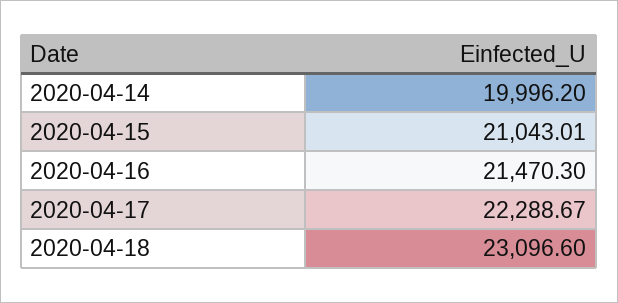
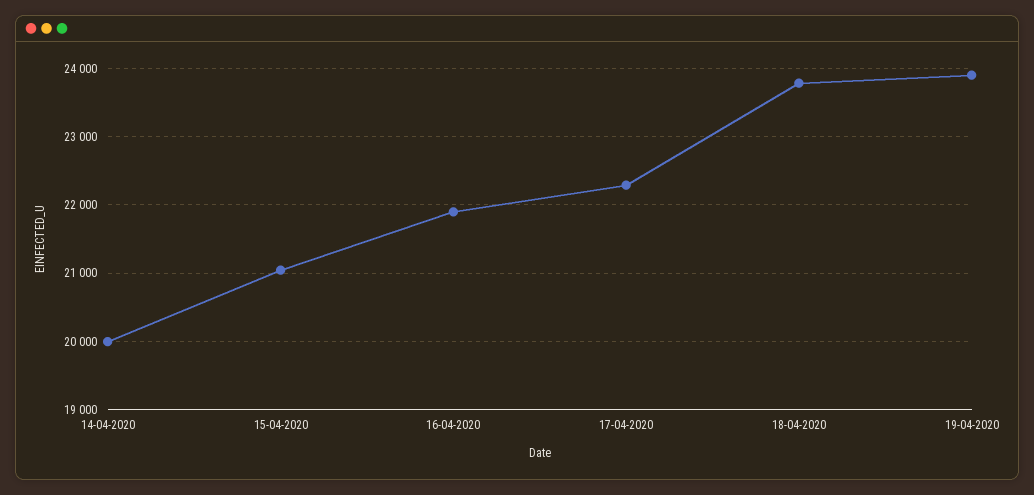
2020-04-16: 21470.3 -> 21900
2020-04-18: 23096.6 -> 23800
19-04-2020: none -> 23900

